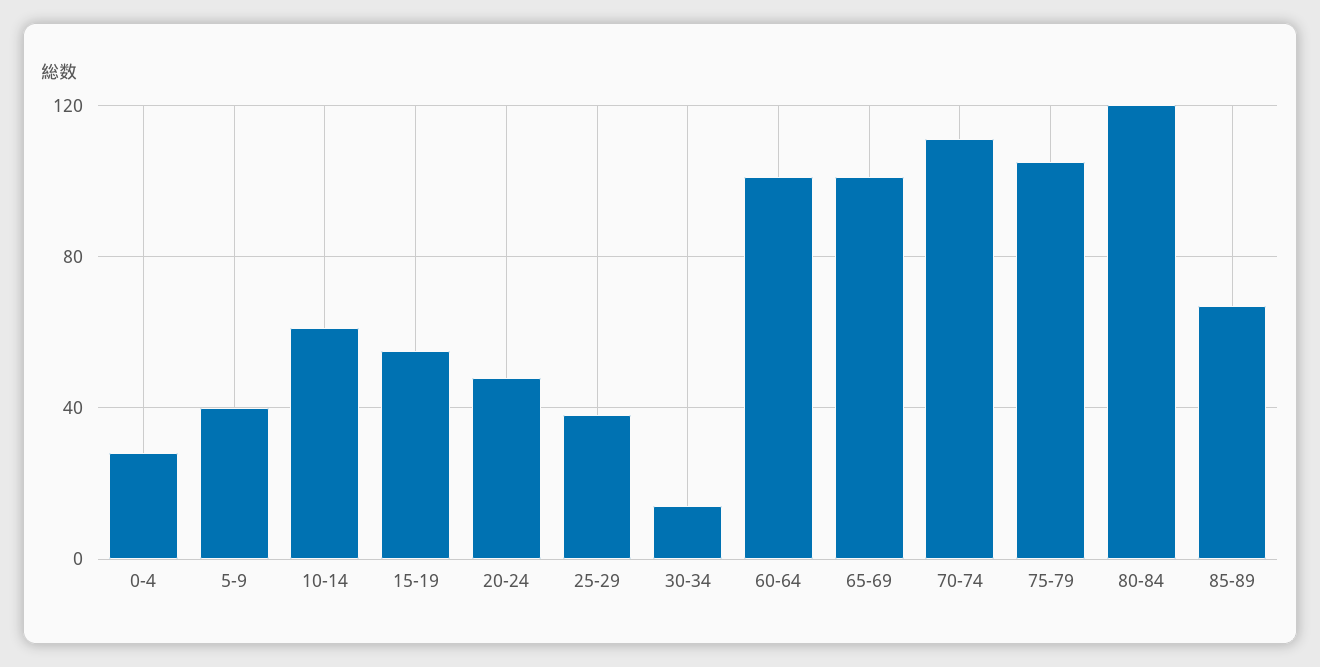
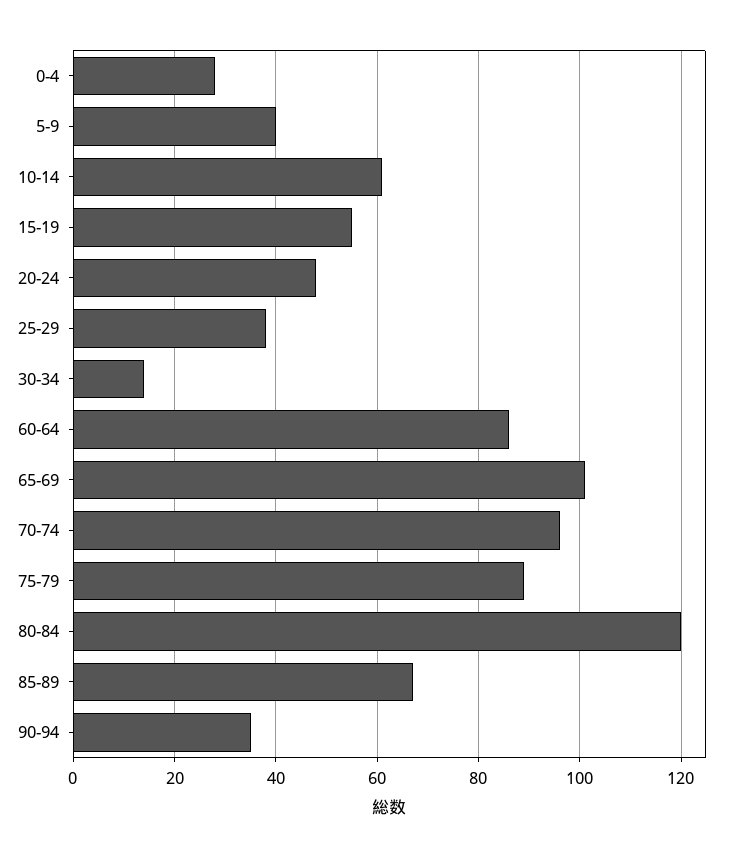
60-64: 100 -> 85
70-74: 110 -> 95
75-79: 105 -> 90
90-94: none -> 35

